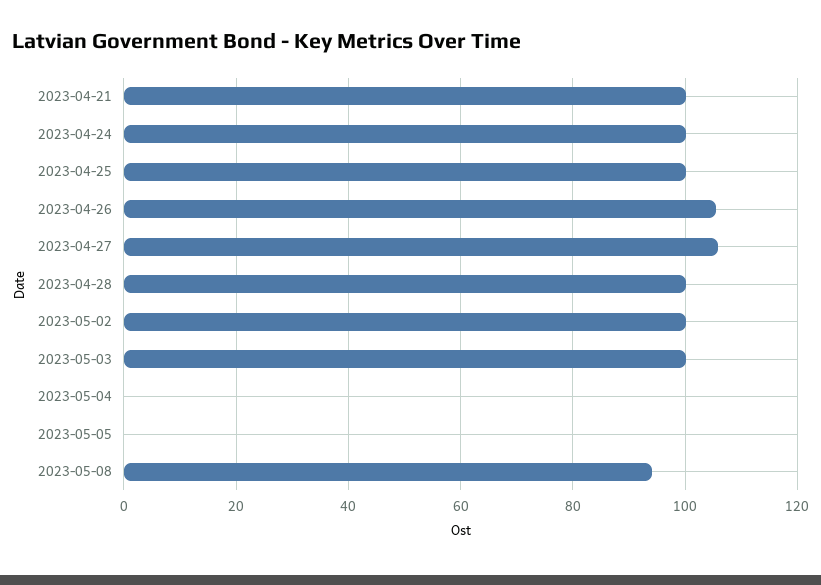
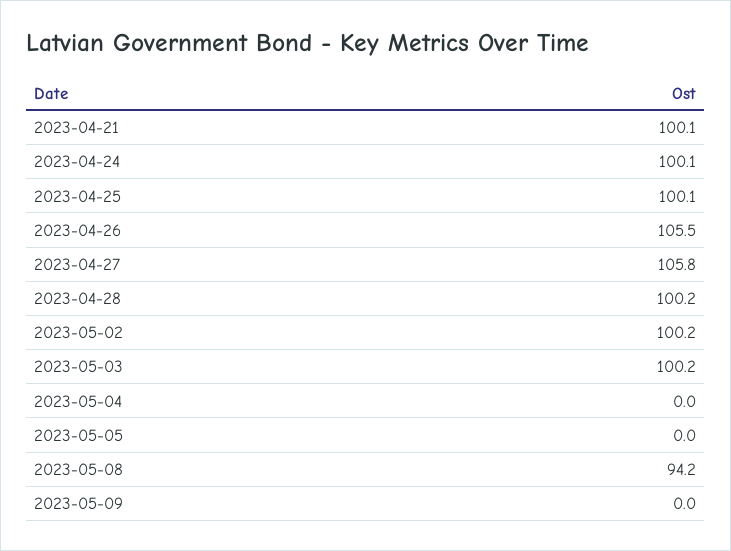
2023-05-09: none -> 0

